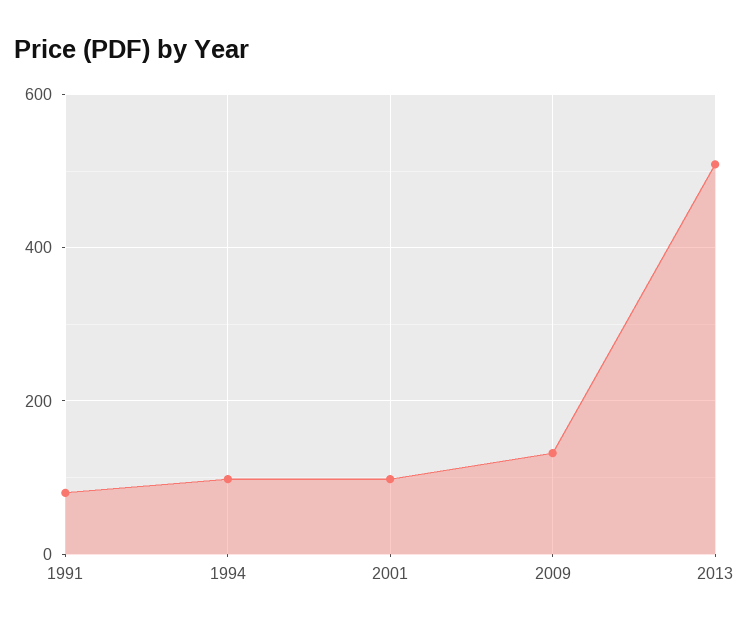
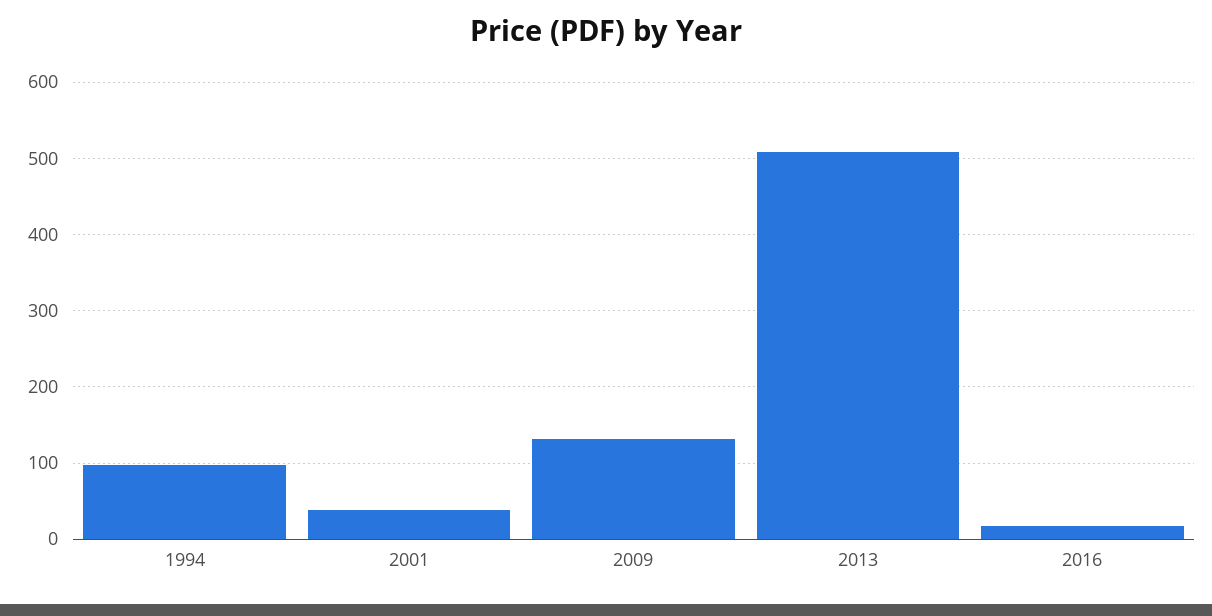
1991: 80 -> none
2001: 100 -> 40
2016: none -> 20

